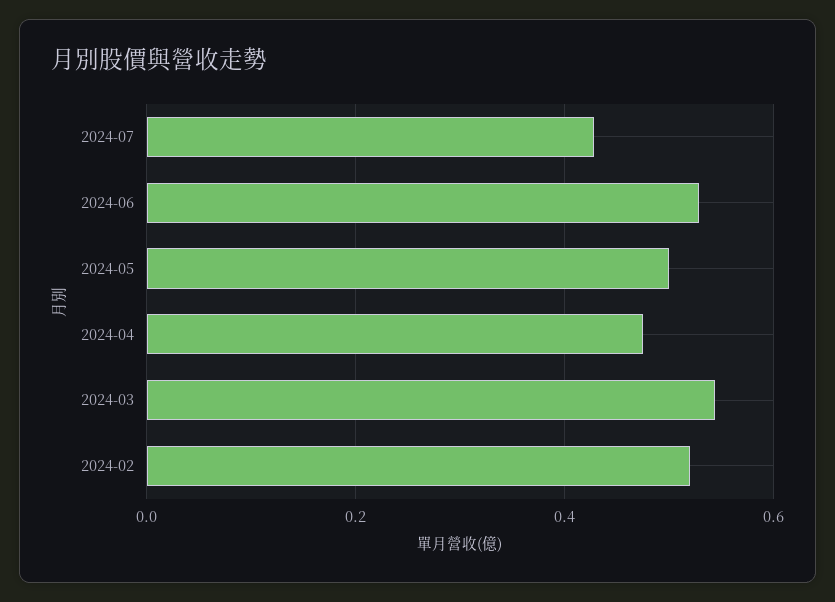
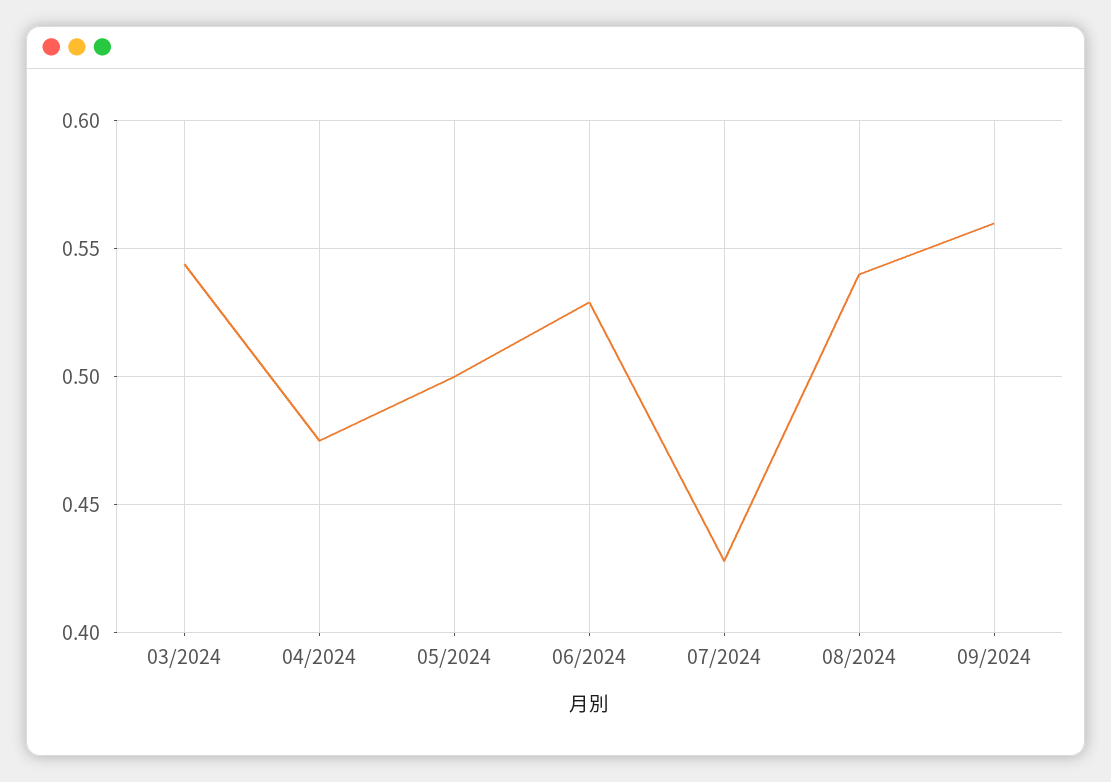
2024-02: 0.52 -> none
08/2024: none -> 0.54
09/2024: none -> 0.56

